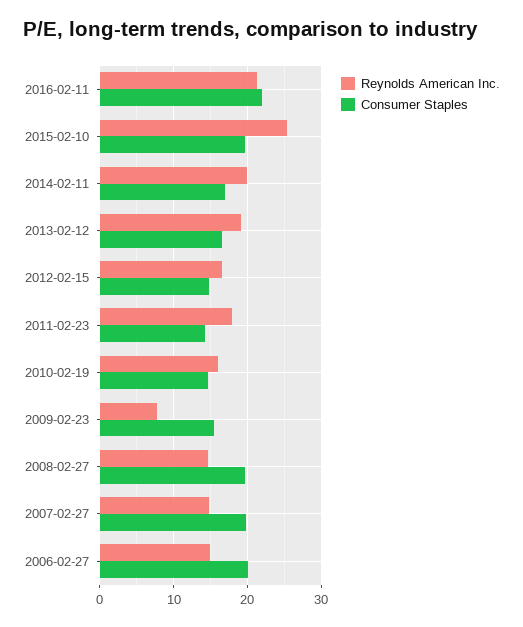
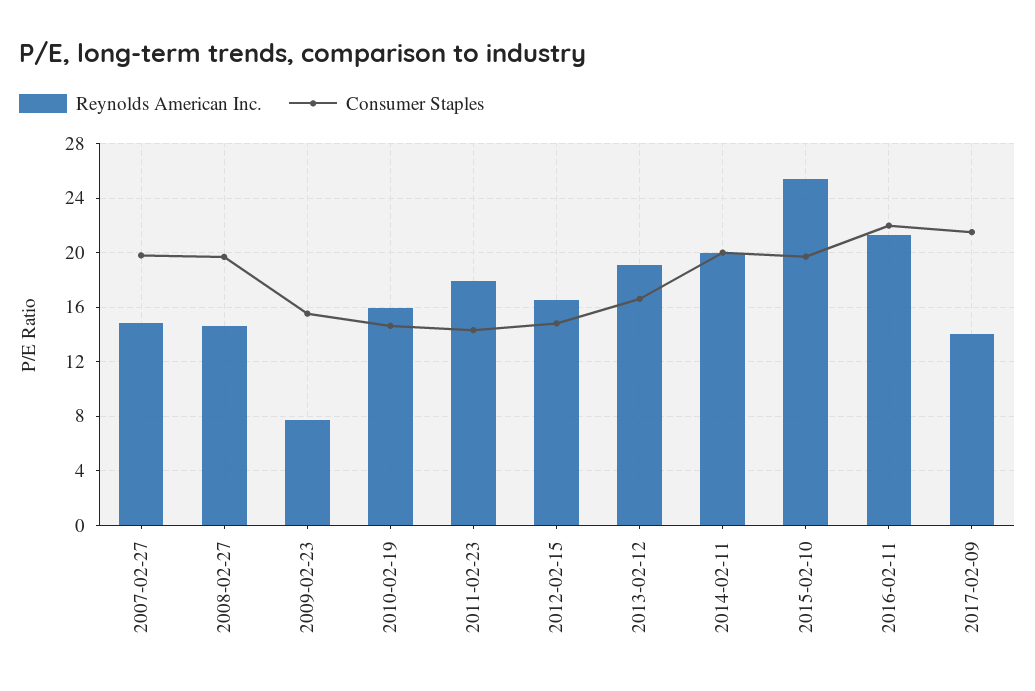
Consumer Staples, 2014-02-11: 17 -> 20
Reynolds American Inc., 2006-02-27: 15 -> none
Consumer Staples, 2006-02-27: 20 -> none
Reynolds American Inc., 2017-02-09: none -> 14
Consumer Staples, 2017-02-09: none -> 21.5

